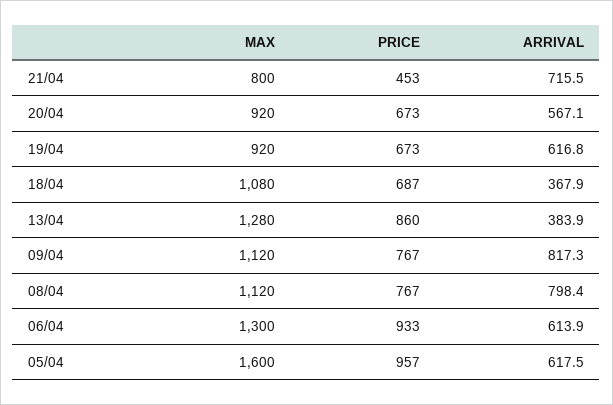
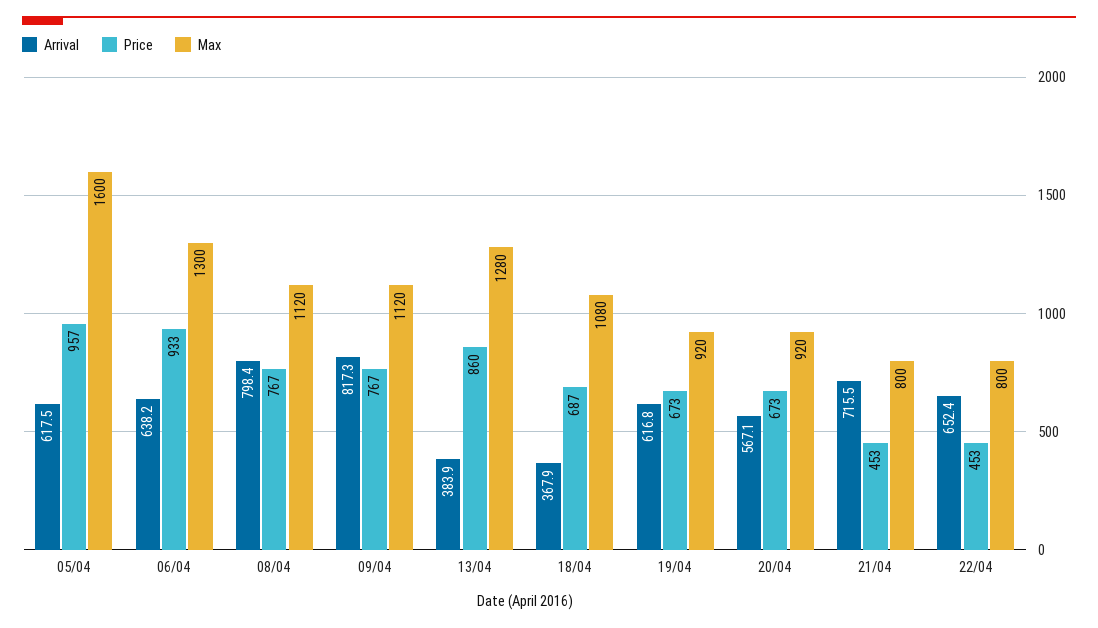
ARRIVAL, 06/04: 613.9 -> 638.2
ARRIVAL, 22/04: none -> 652.4
PRICE, 22/04: none -> 453
MAX, 22/04: none -> 800

